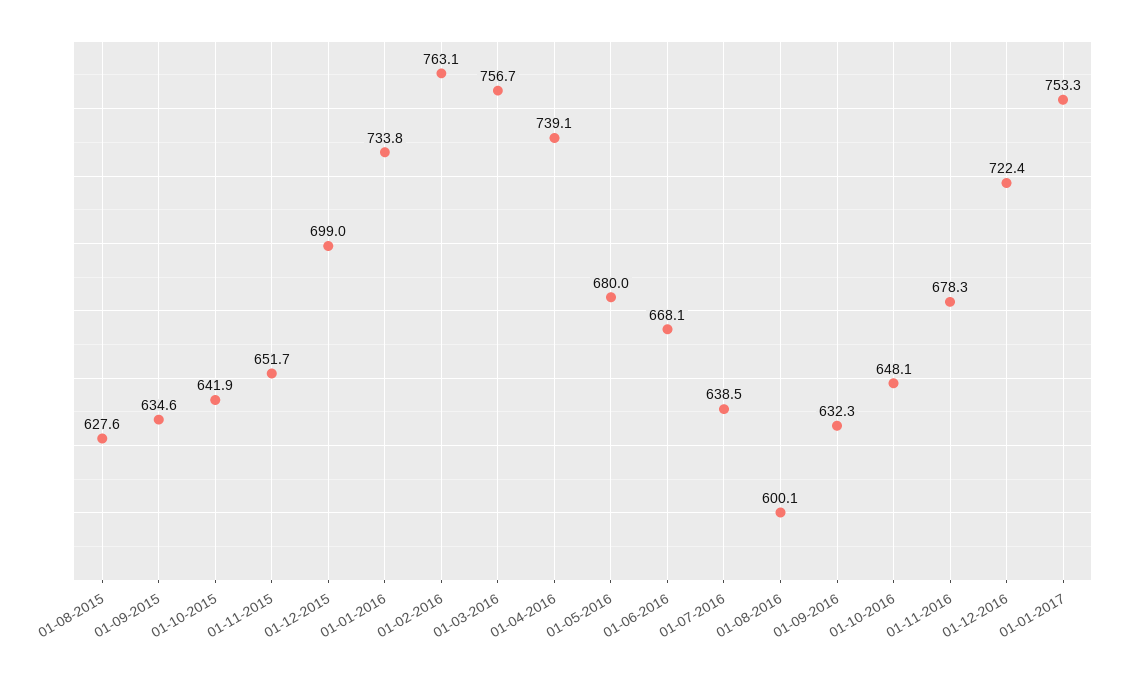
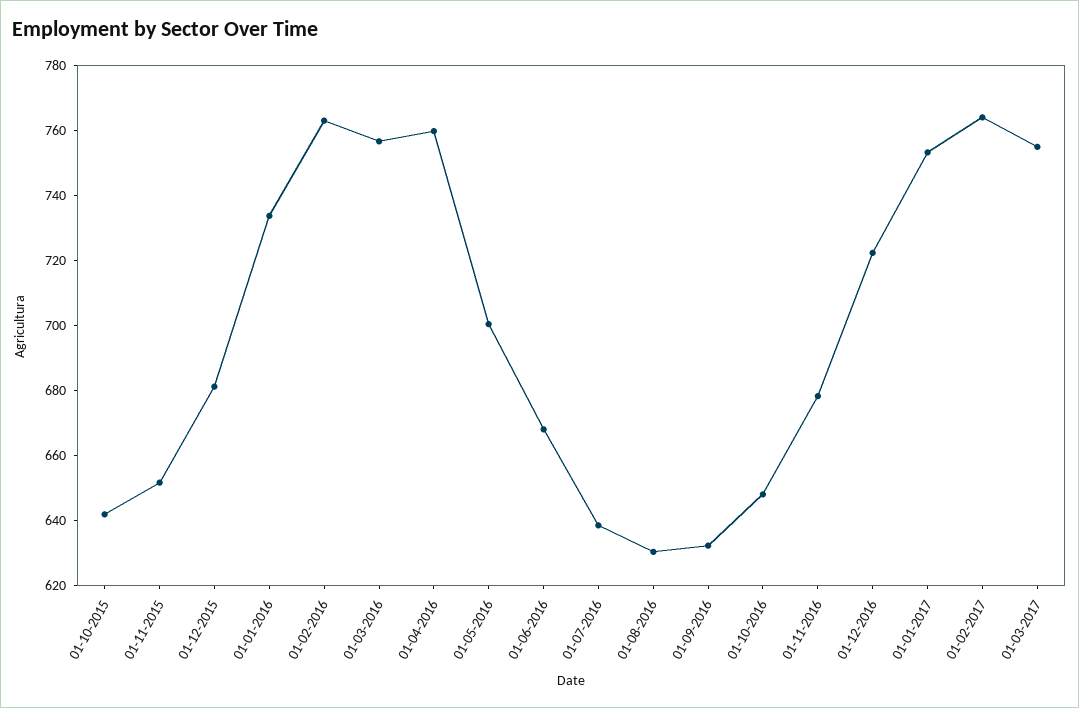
01-08-2015: 627.6 -> none
01-09-2015: 634.6 -> none
01-12-2015: 699 -> 680
01-04-2016: 739.1 -> 760
01-05-2016: 680 -> 700
01-08-2016: 600.1 -> 630
01-02-2017: none -> 765
01-03-2017: none -> 755

